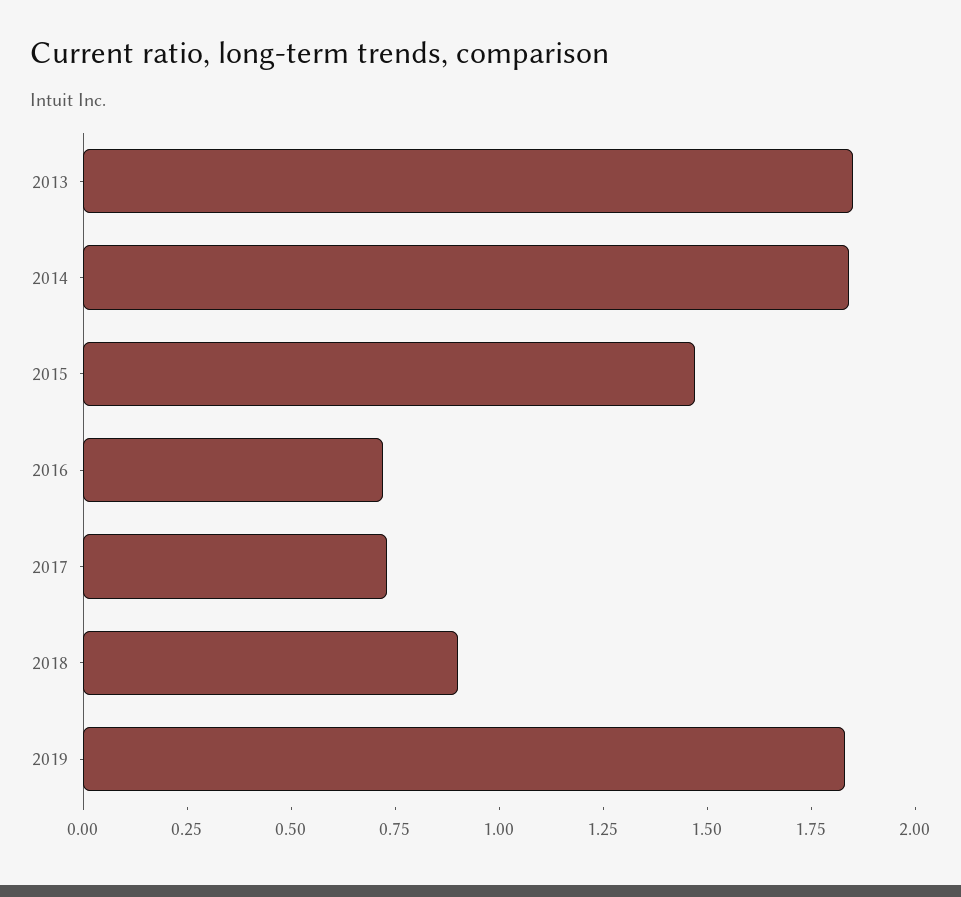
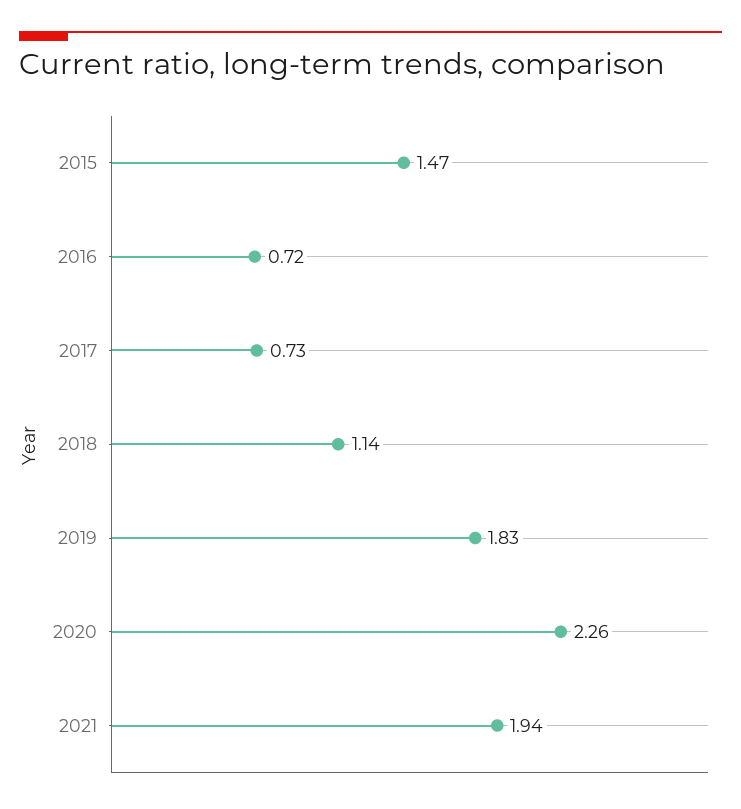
2013: 1.85 -> none
2014: 1.85 -> none
2018: 0.9 -> 1.14
2020: none -> 2.26
2021: none -> 1.94

